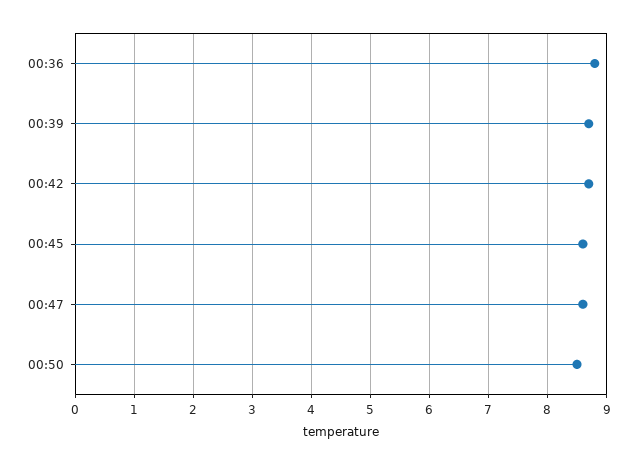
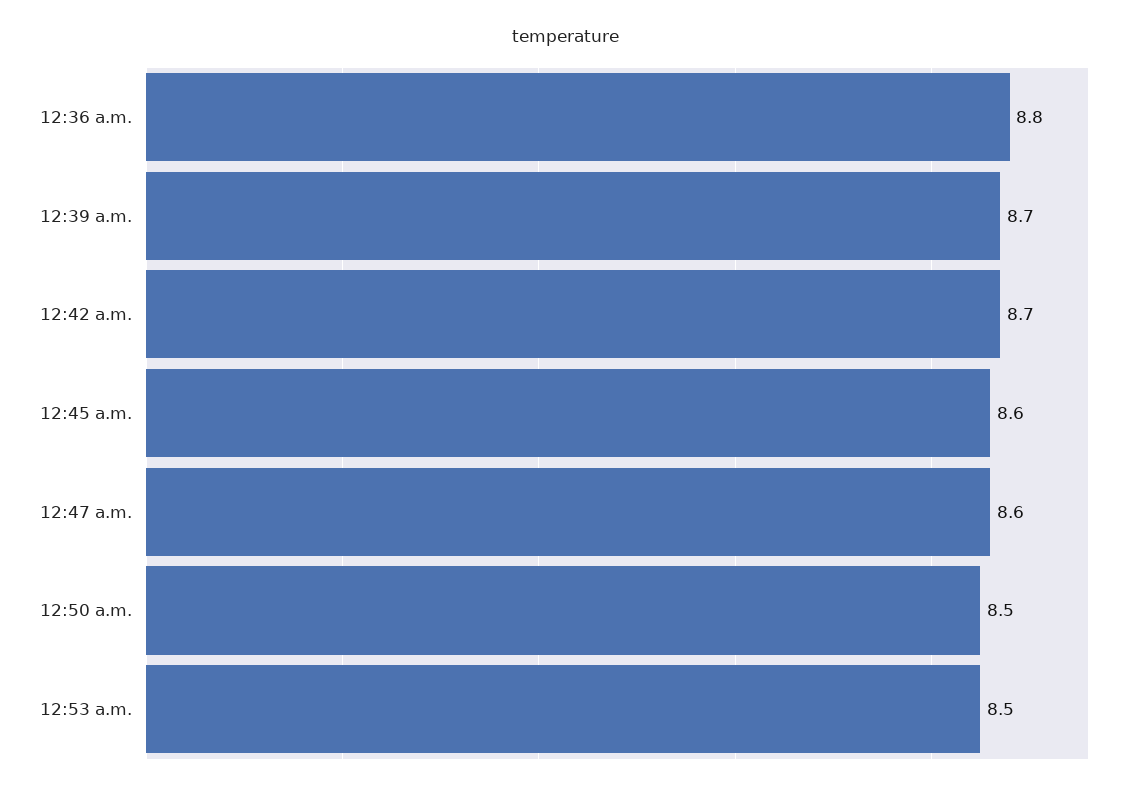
12:53 a.m.: none -> 8.5

